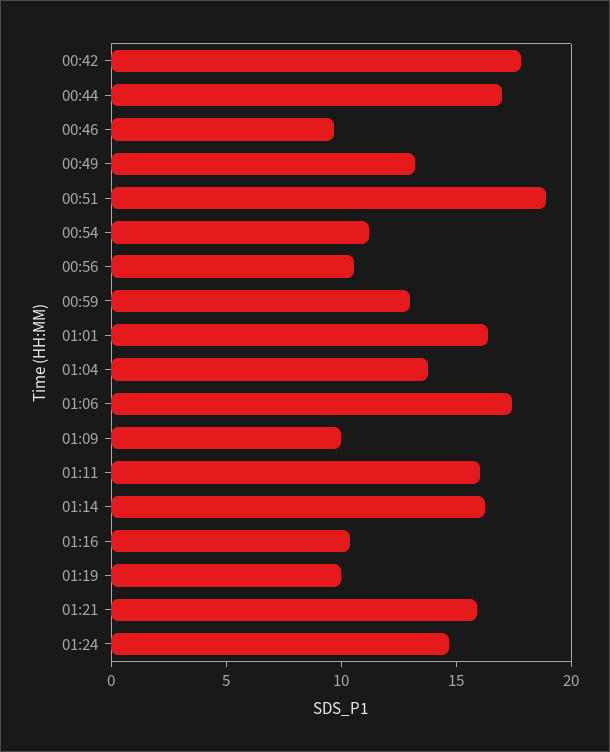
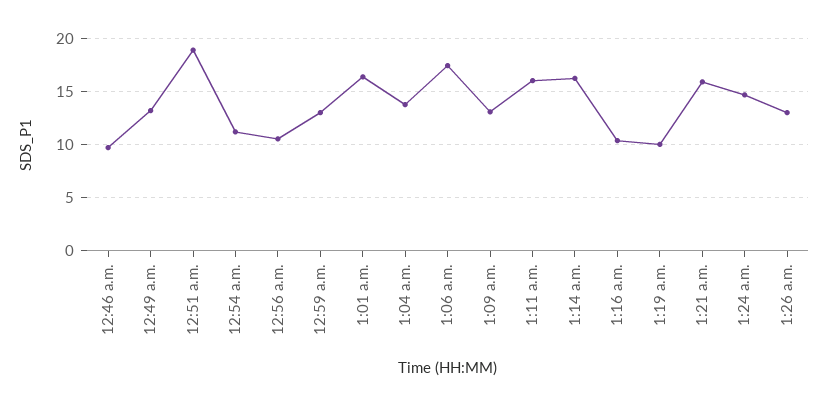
00:42: 18 -> none
00:44: 17 -> none
01:09: 10 -> 13
1:26 a.m.: none -> 13

